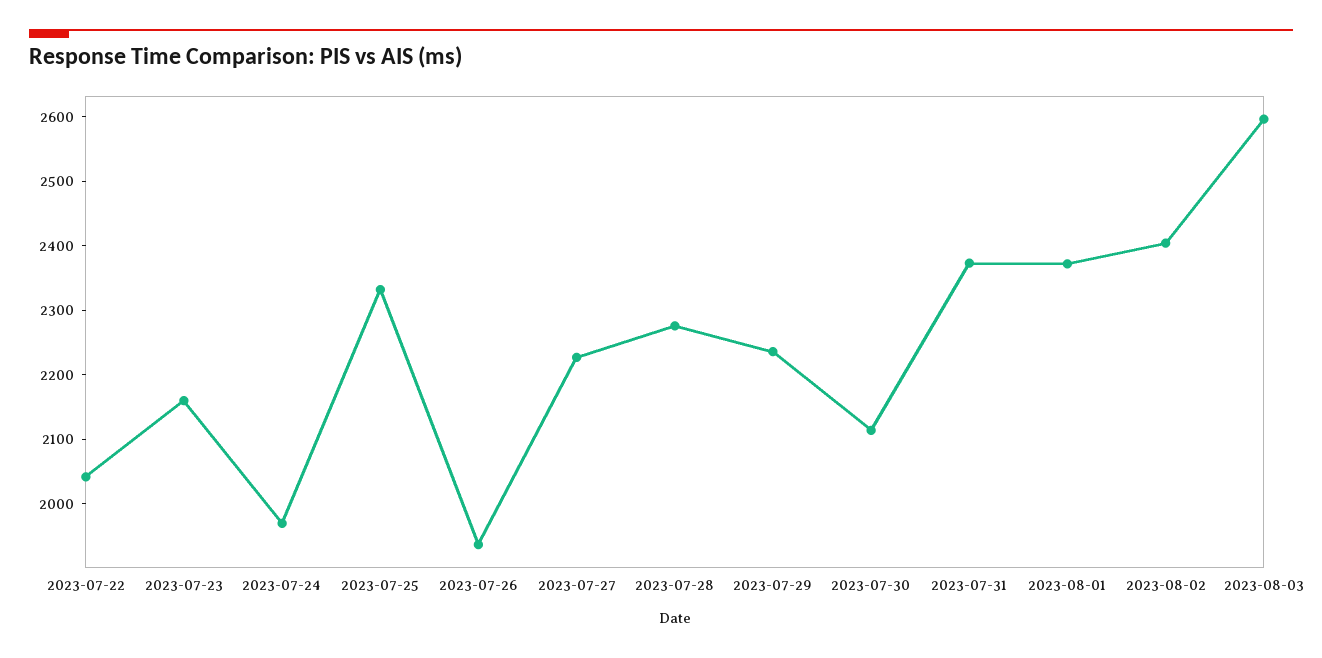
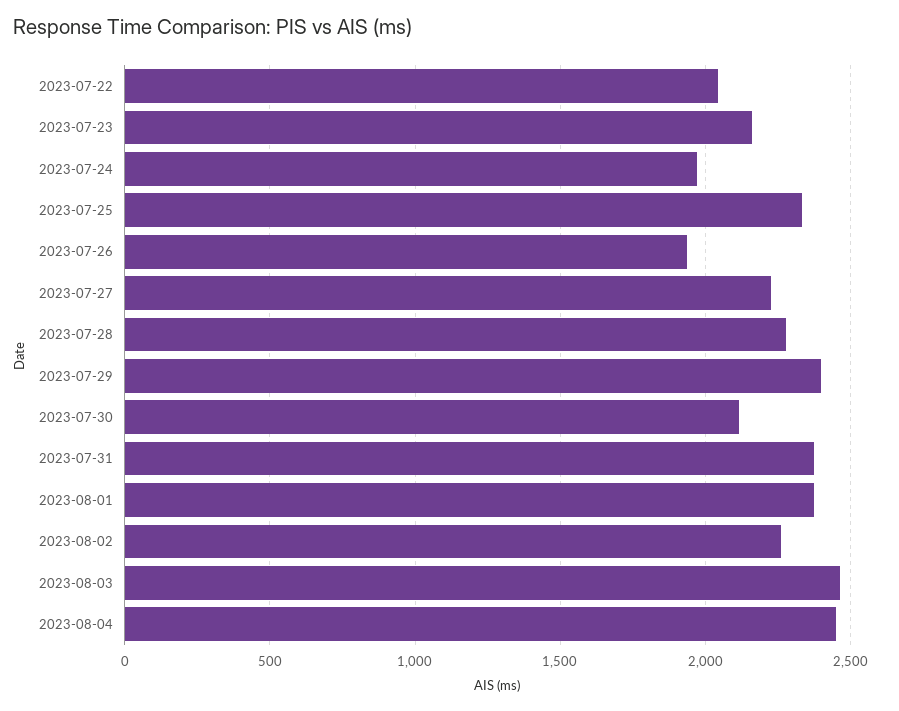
2023-07-29: 2240 -> 2400
2023-08-02: 2400 -> 2250
2023-08-03: 2600 -> 2450
2023-08-04: none -> 2450

